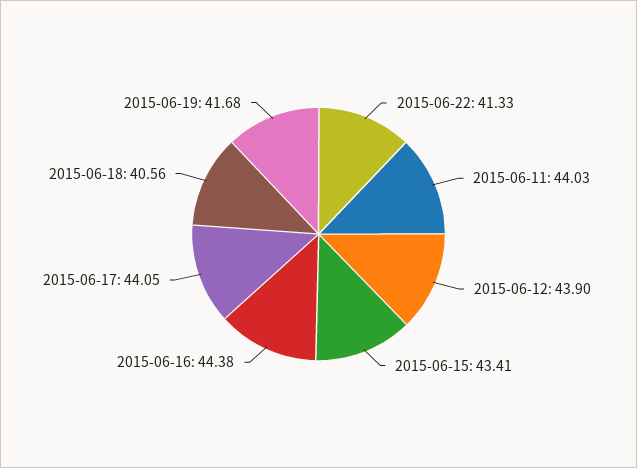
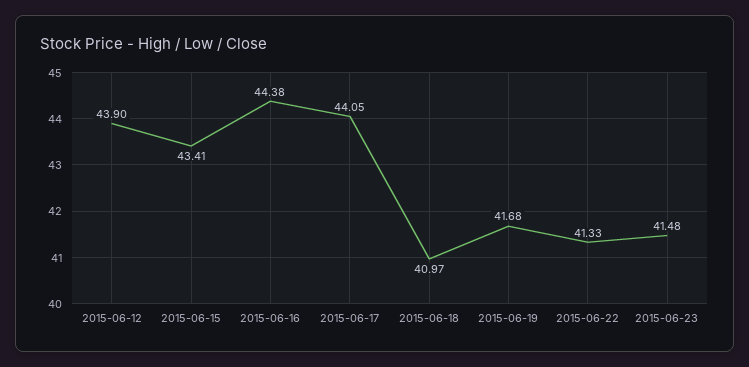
2015-06-11: 44.03 -> none
2015-06-18: 40.56 -> 40.97
2015-06-23: none -> 41.48

